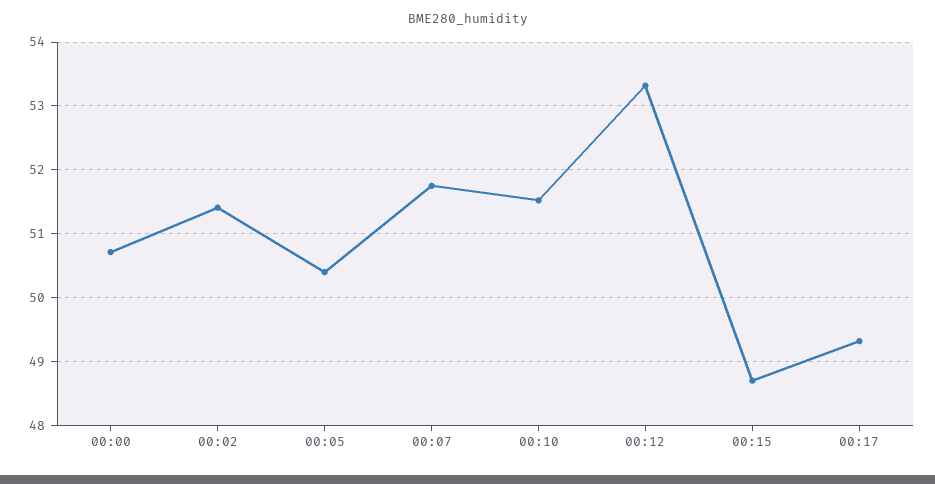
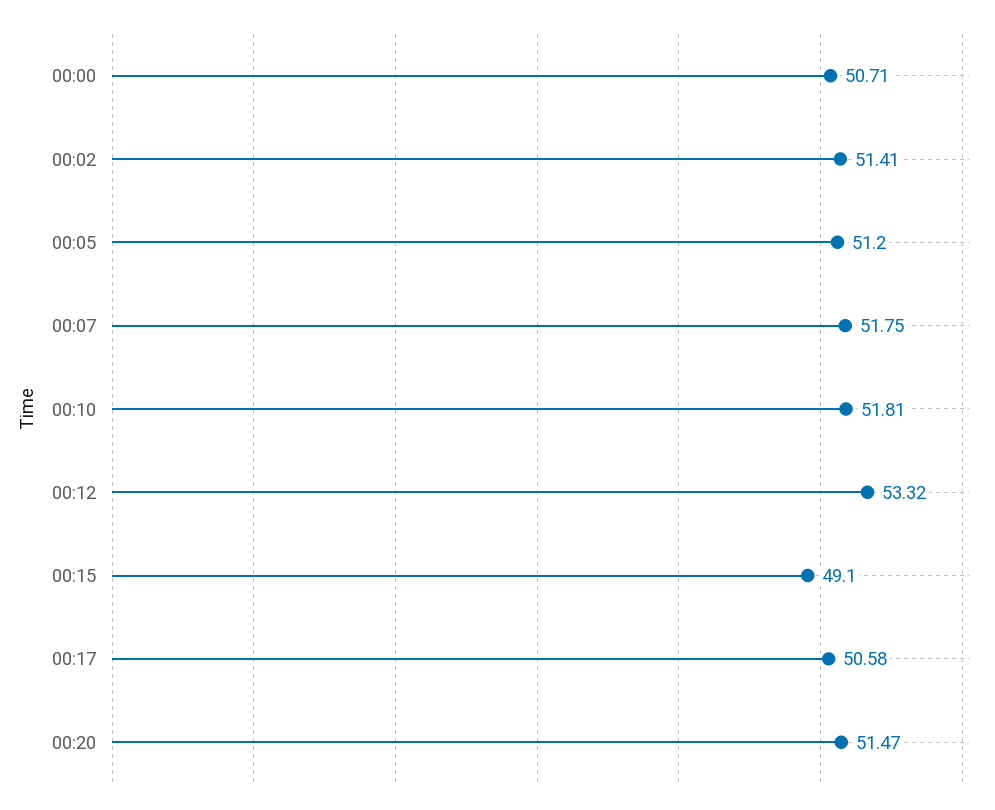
00:05: 50.4 -> 51.2
00:10: 51.5 -> 51.81
00:15: 48.7 -> 49.1
00:17: 49.3 -> 50.58
00:20: none -> 51.47

